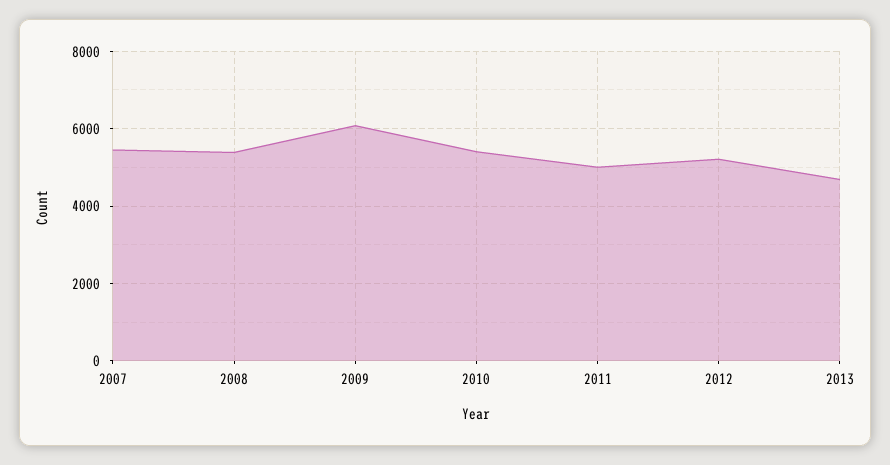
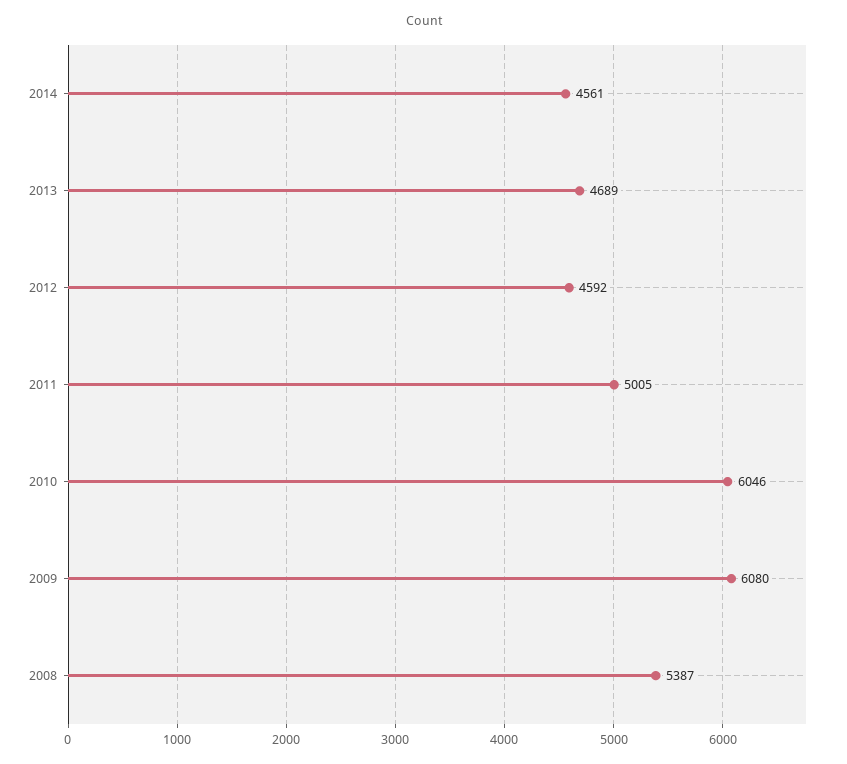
2007: 5400 -> none
2010: 5400 -> 6046
2012: 5200 -> 4592
2014: none -> 4561

